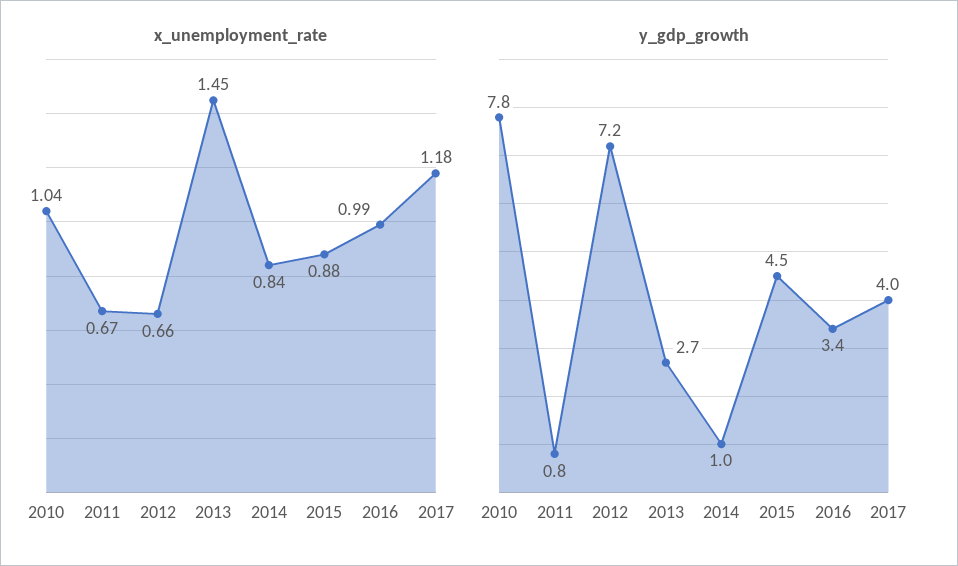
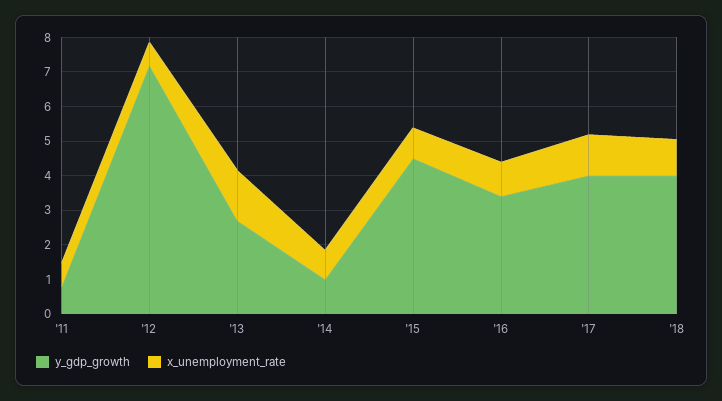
x_unemployment_rate, 2010: 1.04 -> none
y_gdp_growth, 2010: 7.8 -> none
y_gdp_growth, '18: none -> 4
x_unemployment_rate, '18: none -> 1

